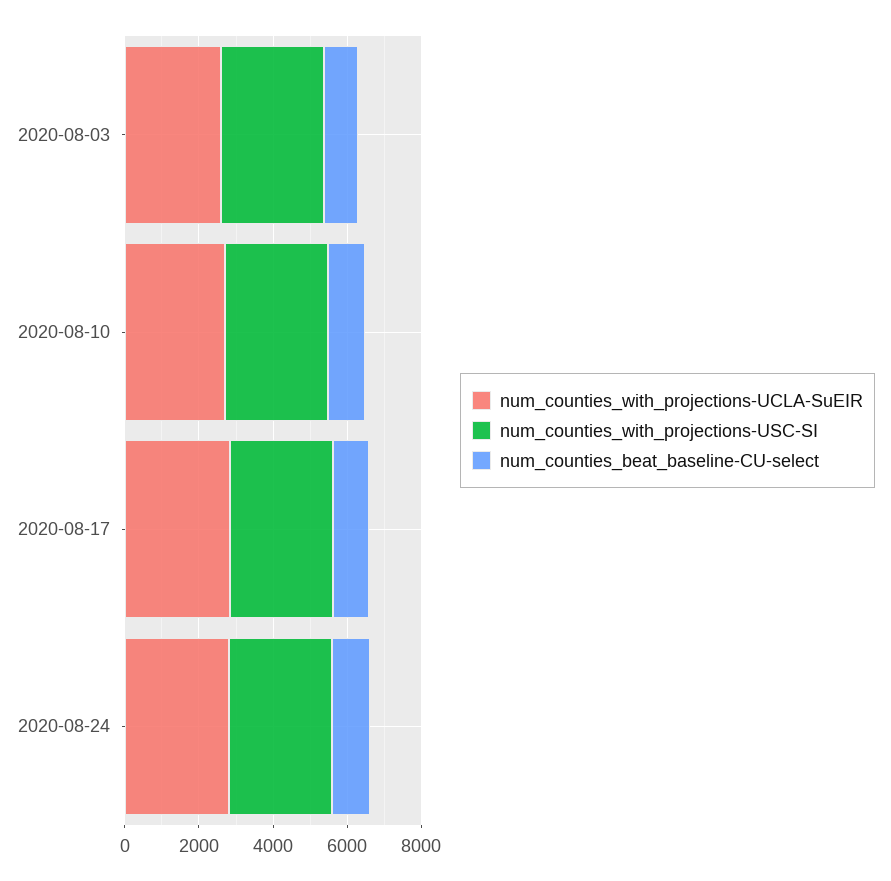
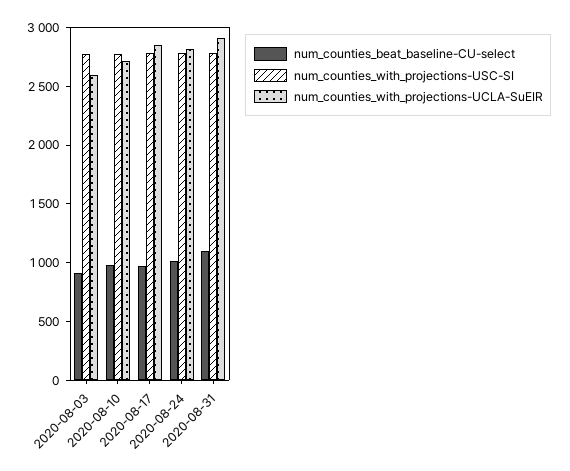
num_counties_beat_baseline-CU-select, 2020-08-31: none -> 1100
num_counties_with_projections-USC-SI, 2020-08-31: none -> 2800
num_counties_with_projections-UCLA-SuEIR, 2020-08-31: none -> 2900

